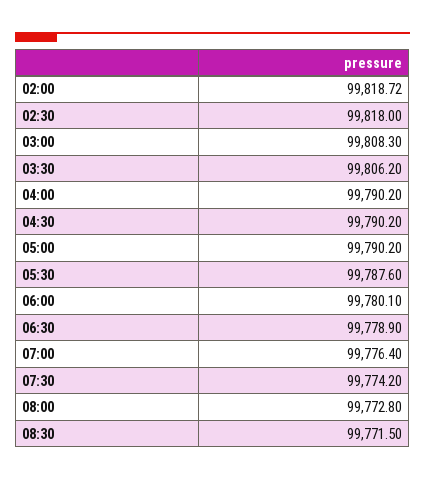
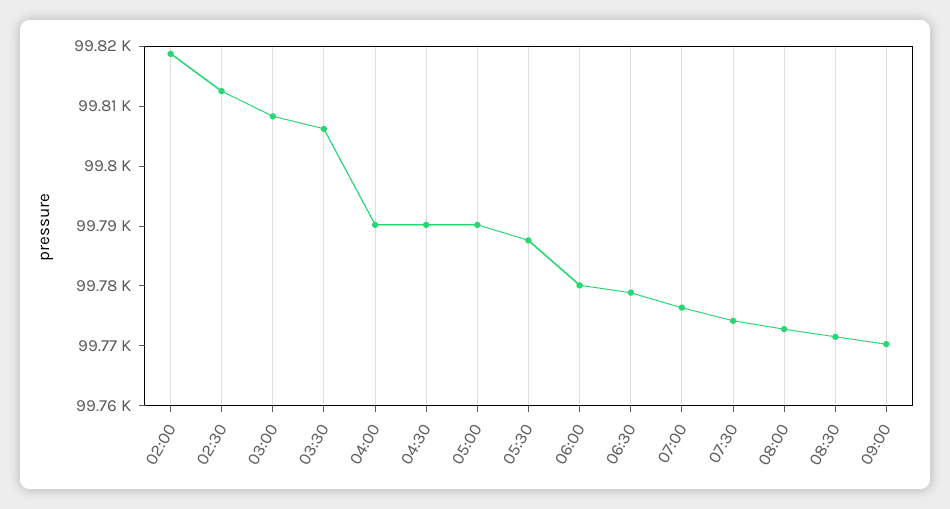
02:30: 99818 -> 99812
09:00: none -> 99770

